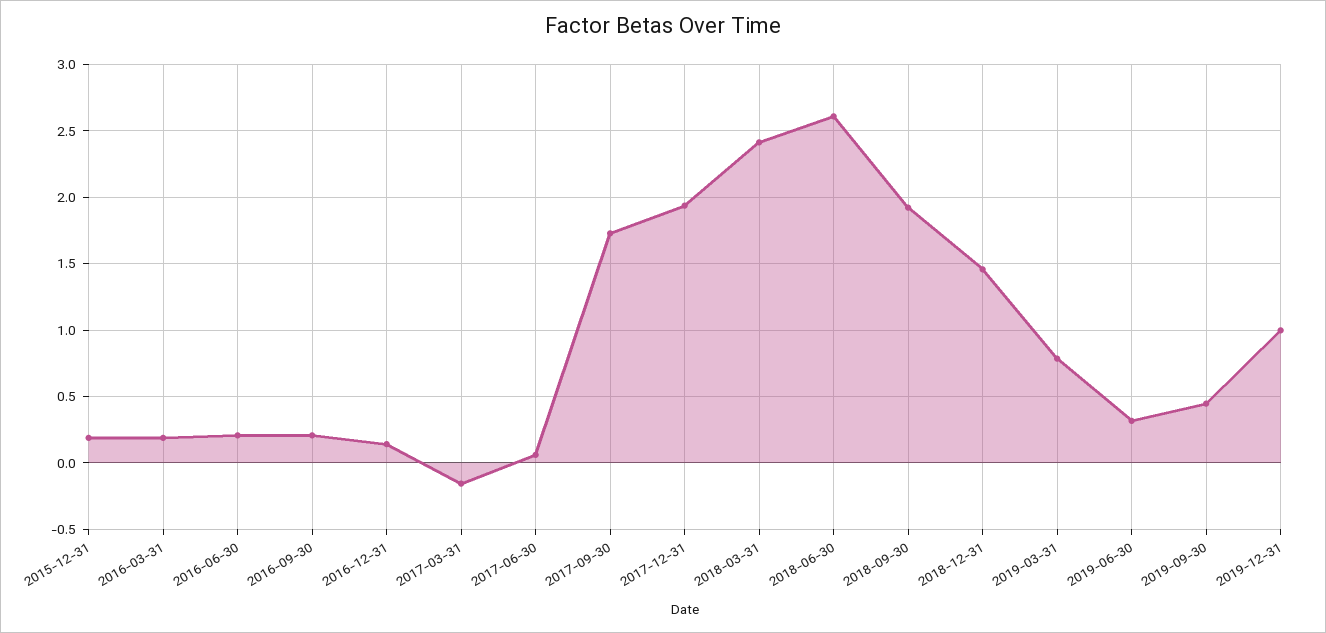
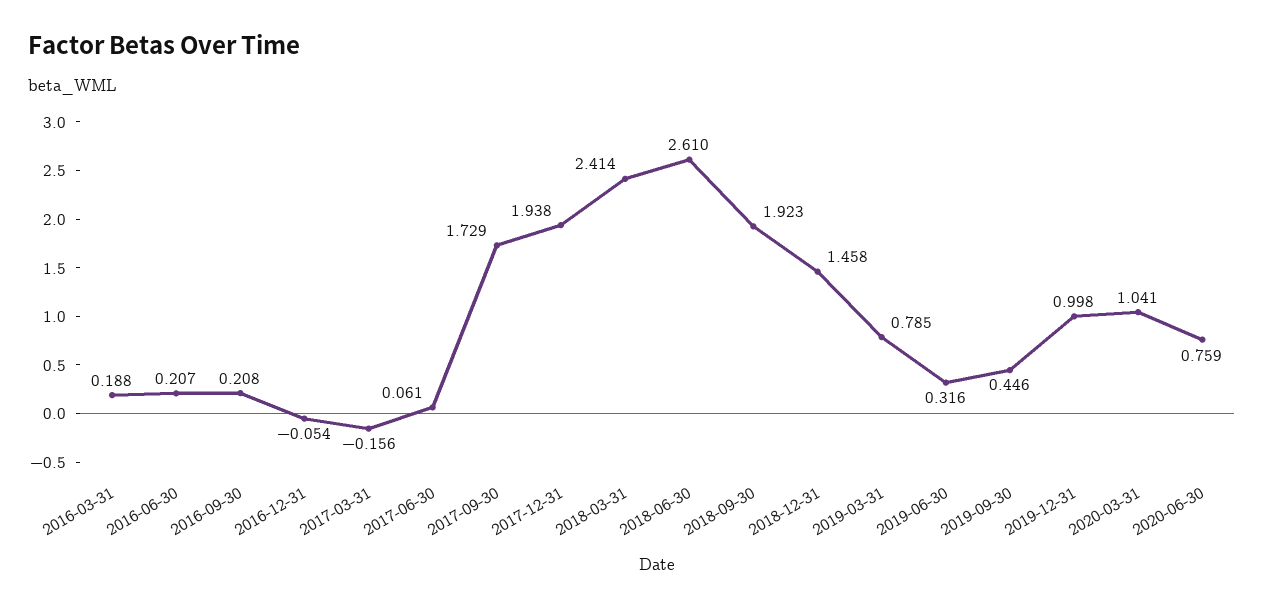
2015-12-31: 0.2 -> none
2016-12-31: 0.15 -> -0.054
2020-03-31: none -> 1.041
2020-06-30: none -> 0.759

